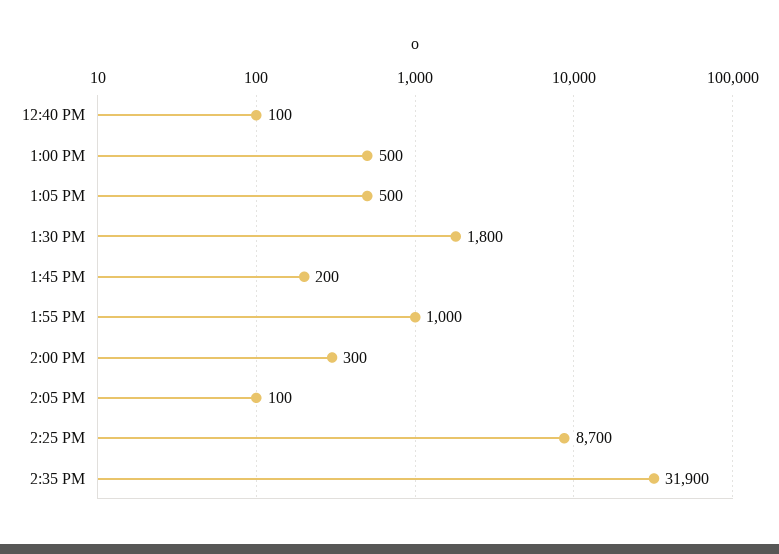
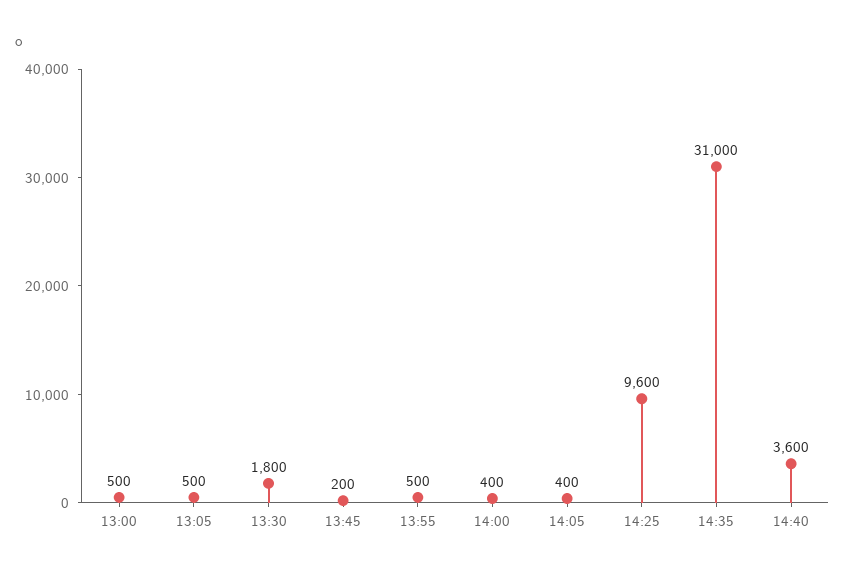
12:40 PM: 100 -> none
1:55 PM: 1000 -> 500
2:00 PM: 300 -> 400
2:05 PM: 100 -> 400
2:25 PM: 8700 -> 9600
2:35 PM: 31900 -> 31000
14:40: none -> 3600

